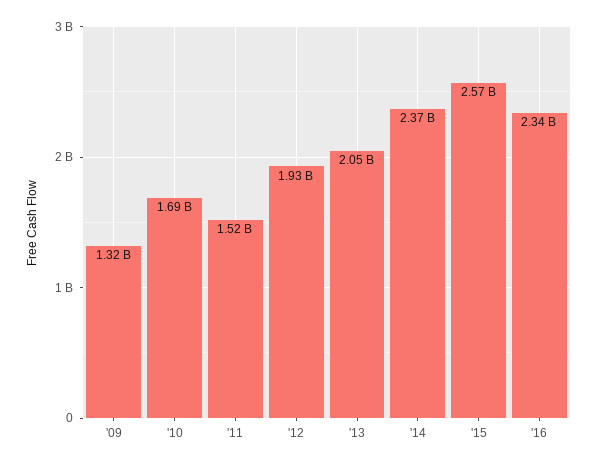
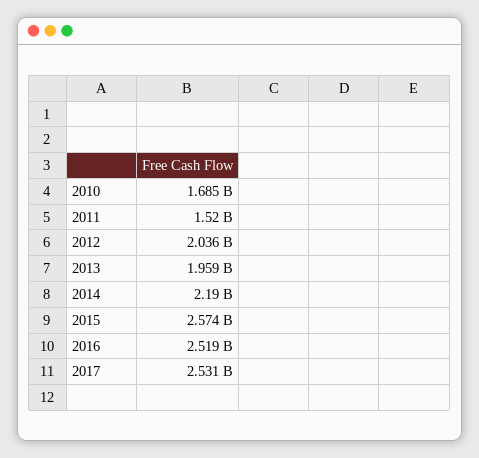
'09: 1320000000 -> none
'12: 1930000000 -> 2036000000
'13: 2050000000 -> 1959000000
'14: 2370000000 -> 2190000000
'16: 2340000000 -> 2519000000
2017: none -> 2531000000

